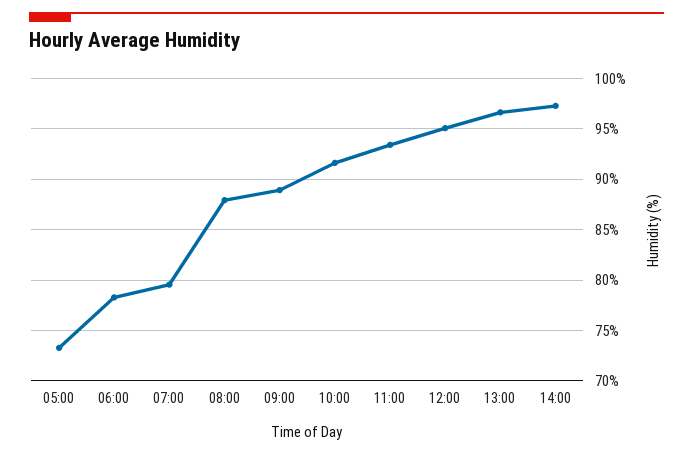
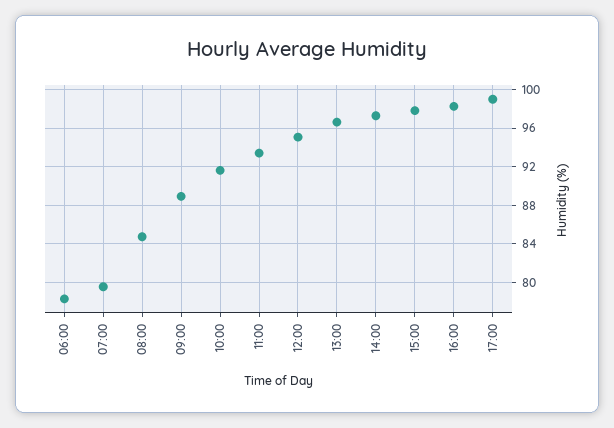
05:00: 73 -> none
08:00: 88 -> 85
15:00: none -> 98
16:00: none -> 98
17:00: none -> 99

